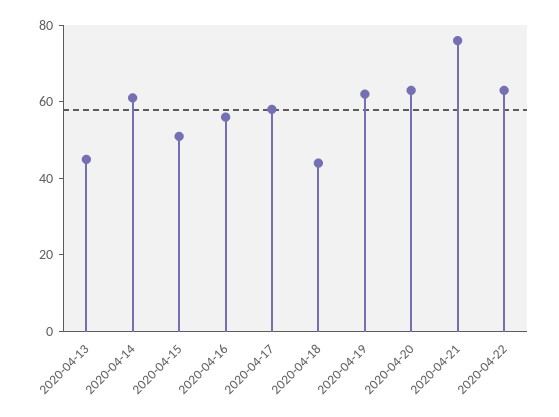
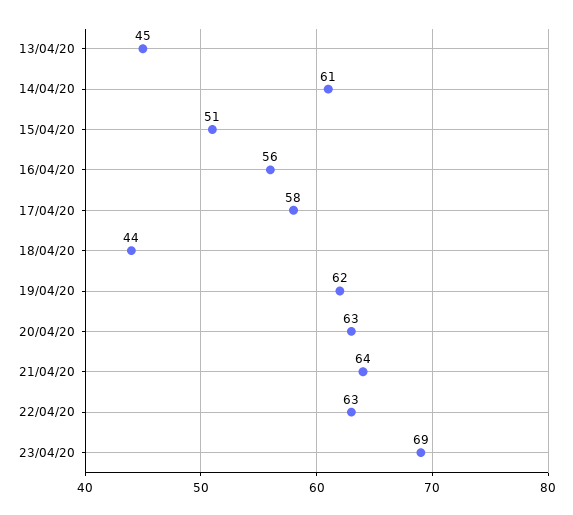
2020-04-21: 75 -> 64
23/04/20: none -> 69

